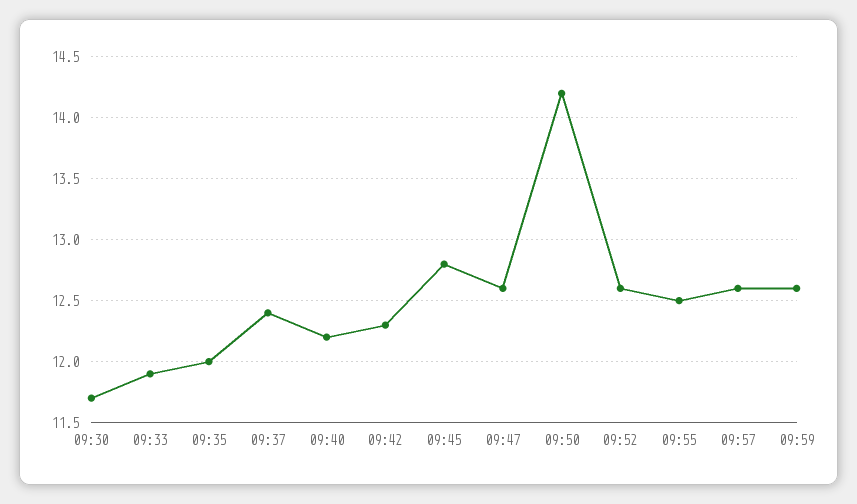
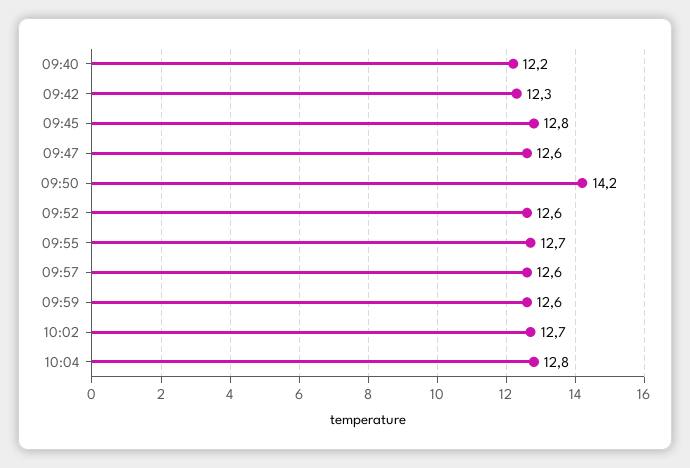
09:30: 11.7 -> none
09:33: 11.9 -> none
09:35: 12 -> none
09:37: 12.4 -> none
09:55: 12.5 -> 12.7
10:02: none -> 12.7
10:04: none -> 12.8

